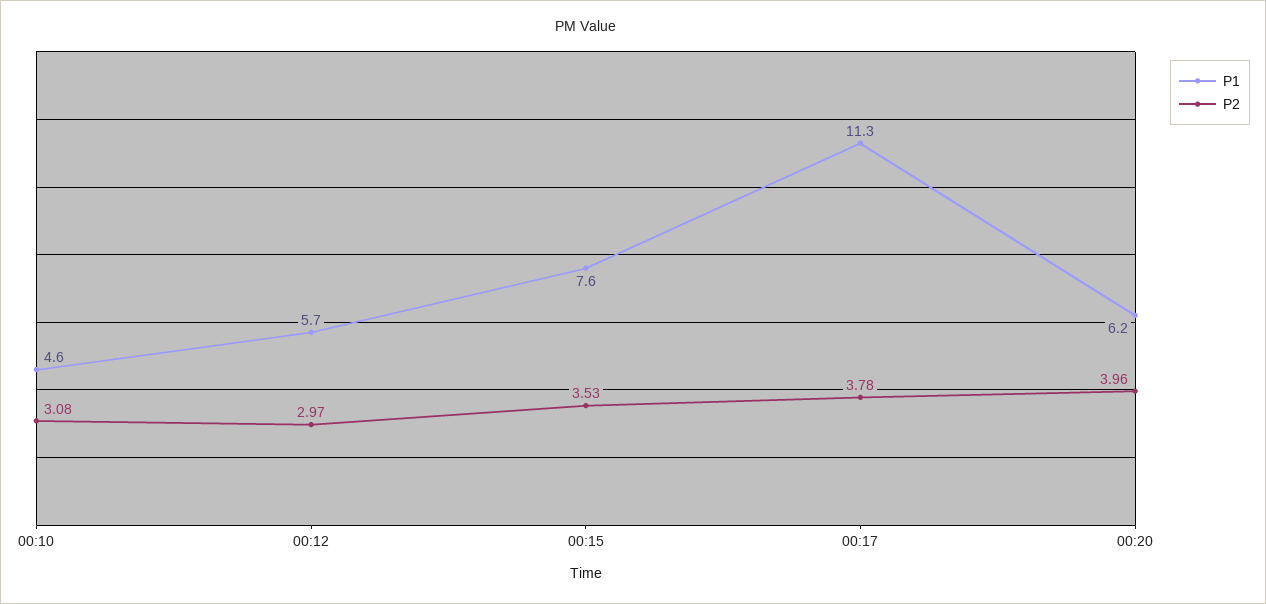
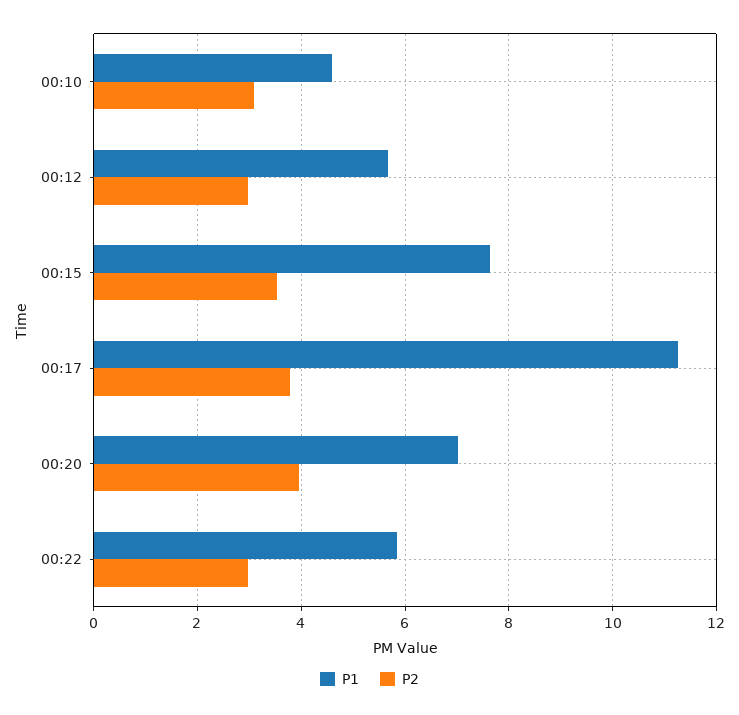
P1, 00:20: 6.2 -> 7
P1, 00:22: none -> 5.8
P2, 00:22: none -> 3

